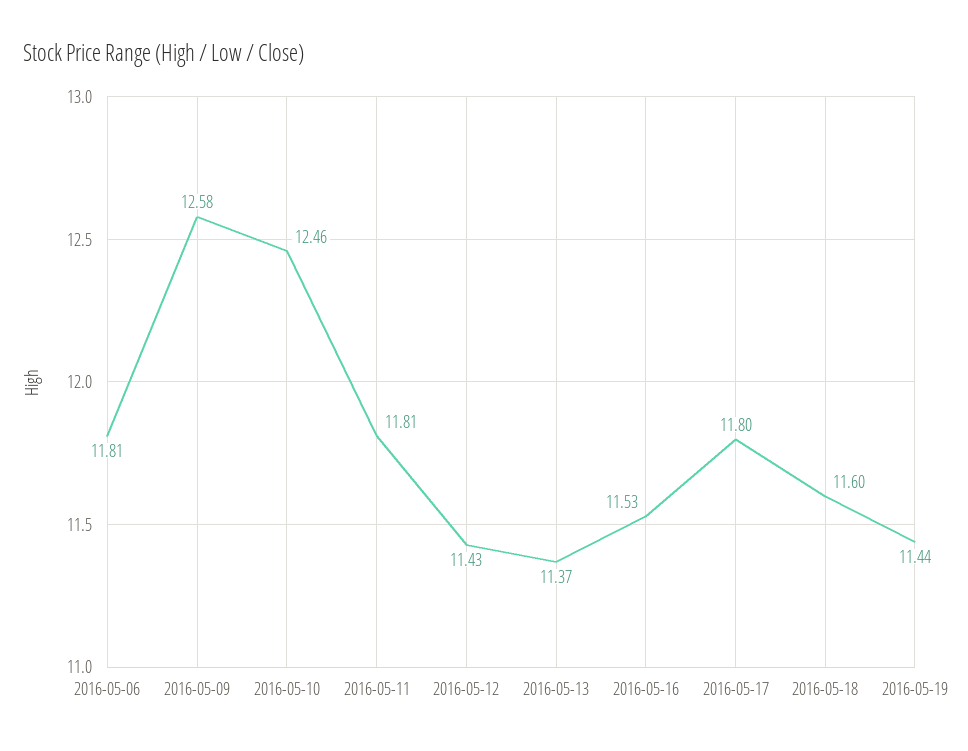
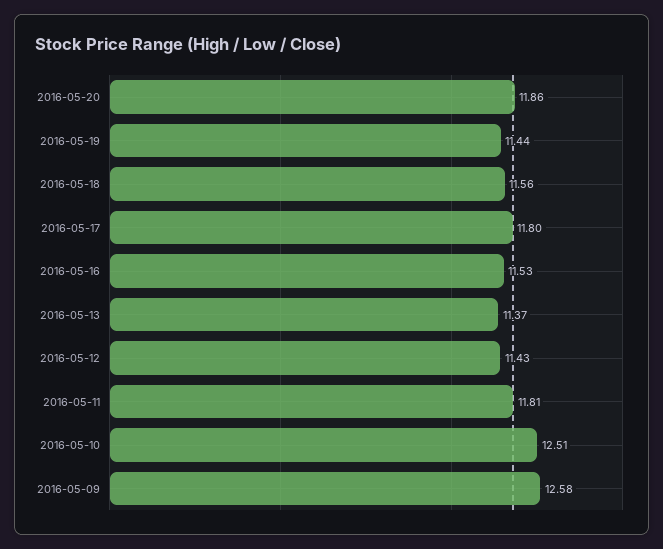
2016-05-06: 11.81 -> none
2016-05-10: 12.46 -> 12.51
2016-05-18: 11.6 -> 11.56
2016-05-20: none -> 11.86

